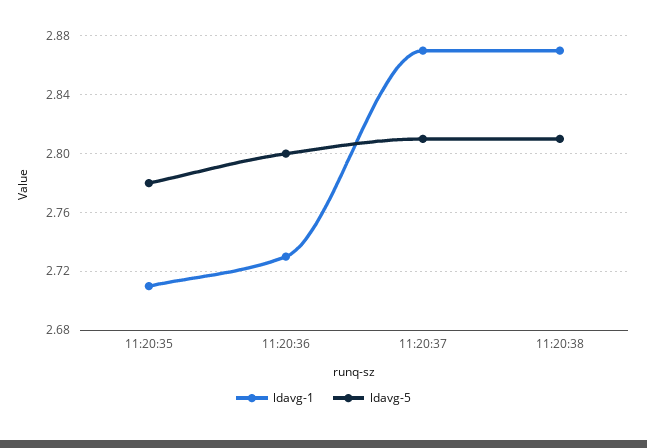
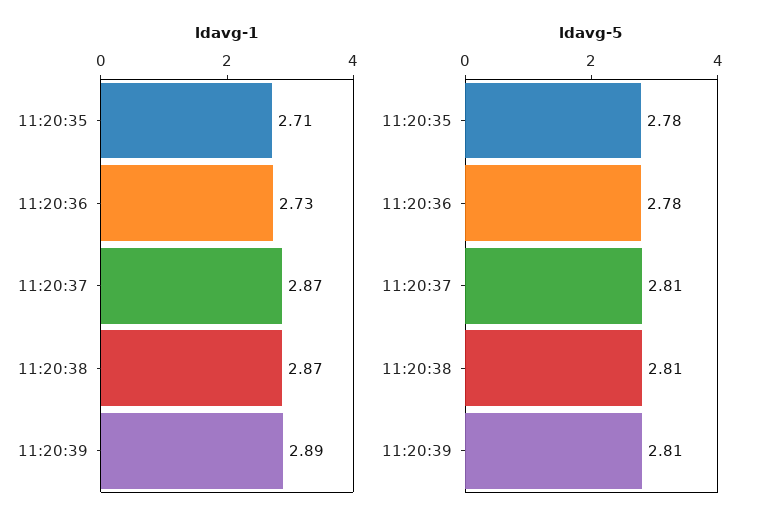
ldavg-5, 11:20:36: 2.8 -> 2.78
ldavg-1, 11:20:39: none -> 2.89
ldavg-5, 11:20:39: none -> 2.81

